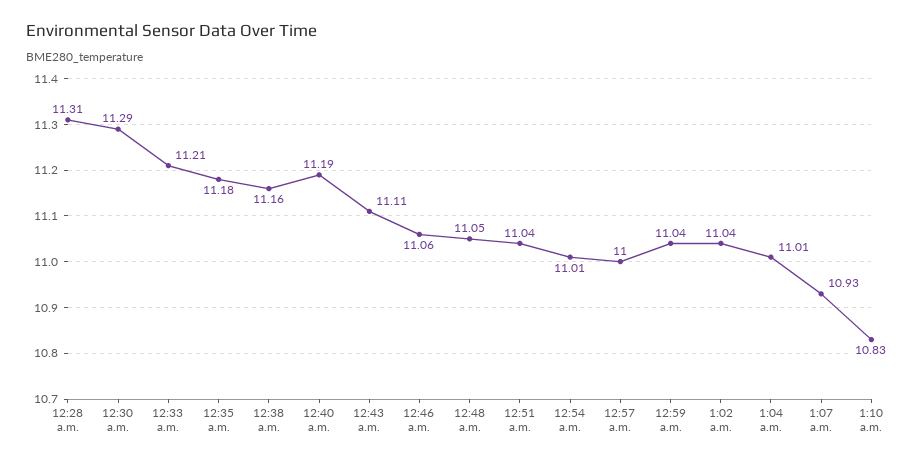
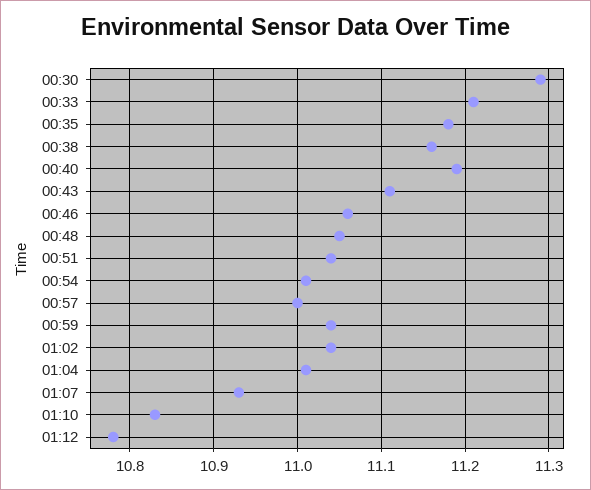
12:28 a.m.: 11.31 -> none
01:12: none -> 10.78

